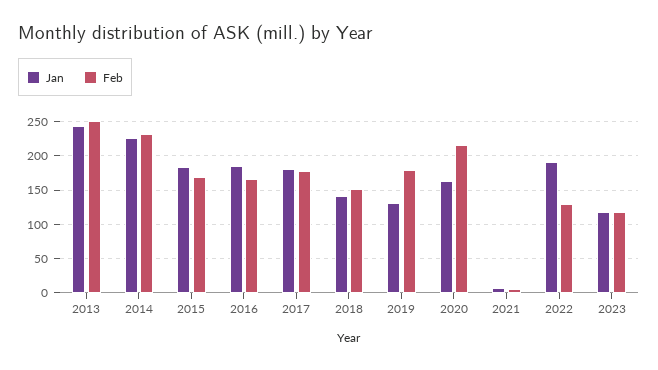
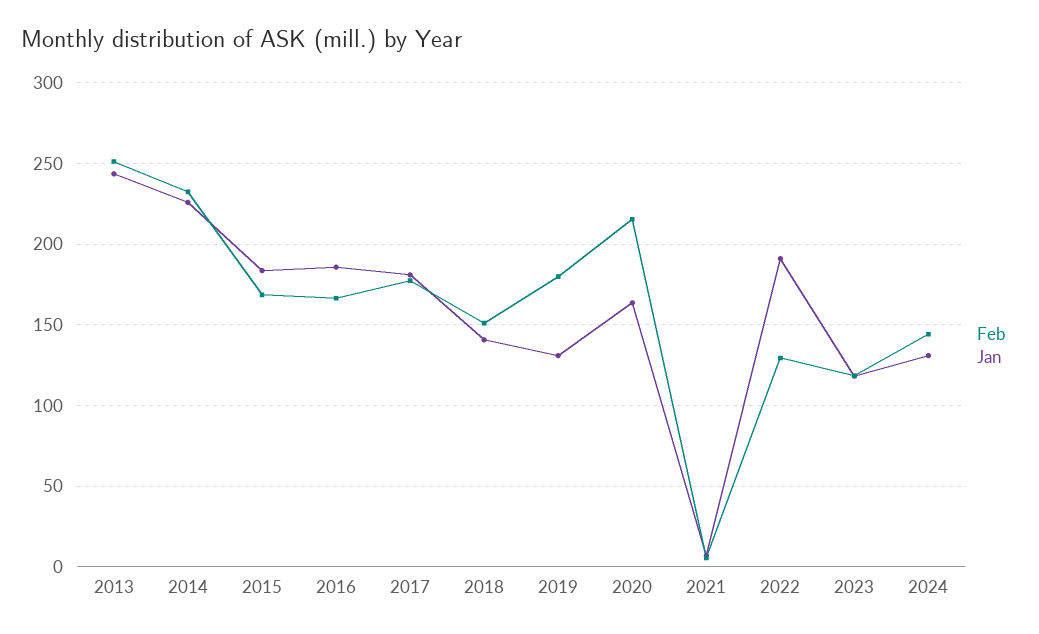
Feb, 2024: none -> 145
Jan, 2024: none -> 130

